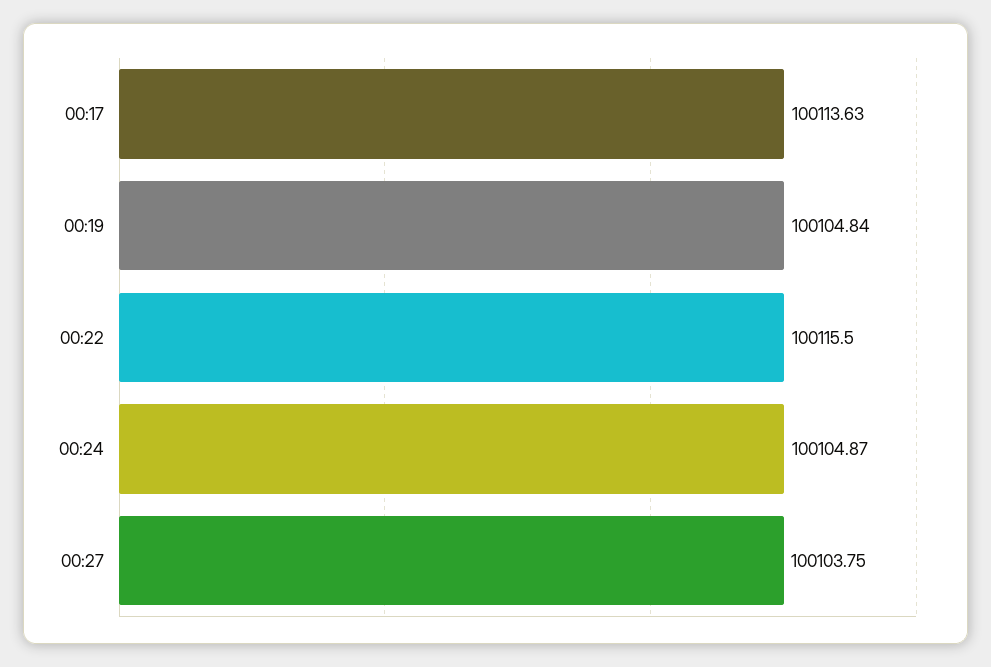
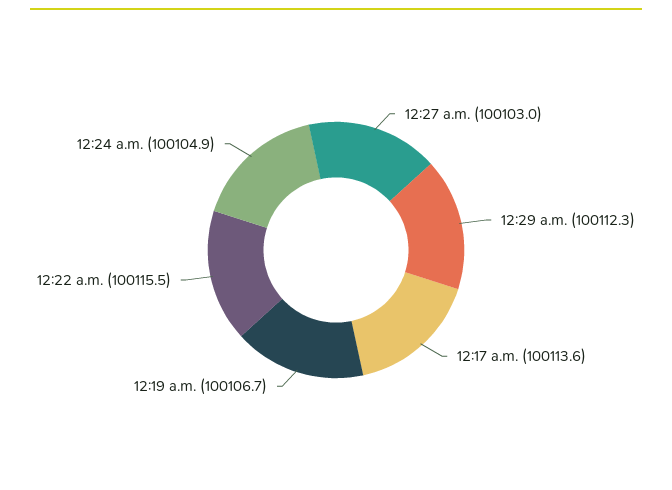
00:19: 100104.84 -> 100106.7
00:27: 100103.75 -> 100103
12:29 a.m.: none -> 100112.3

